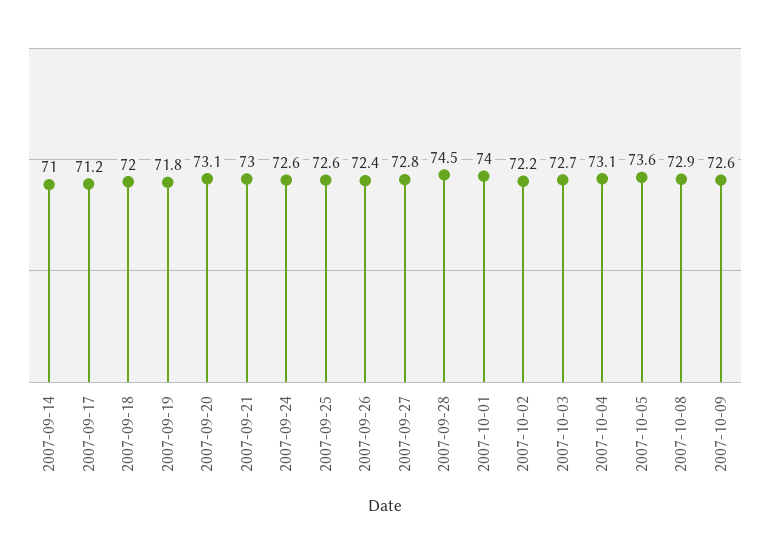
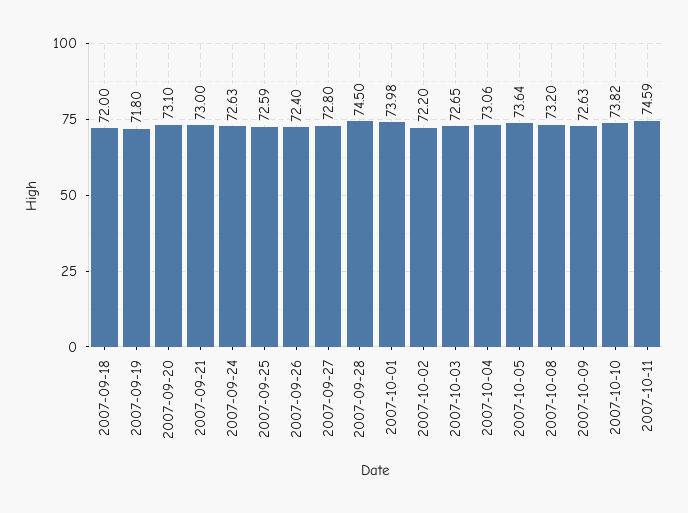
2007-09-14: 71 -> none
2007-09-17: 71.2 -> none
2007-10-08: 72.9 -> 73.2
2007-10-10: none -> 73.82
2007-10-11: none -> 74.59

